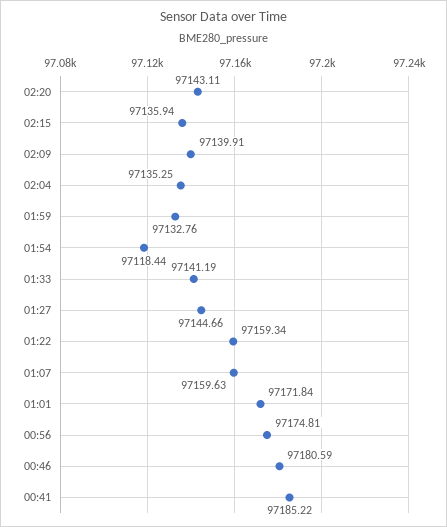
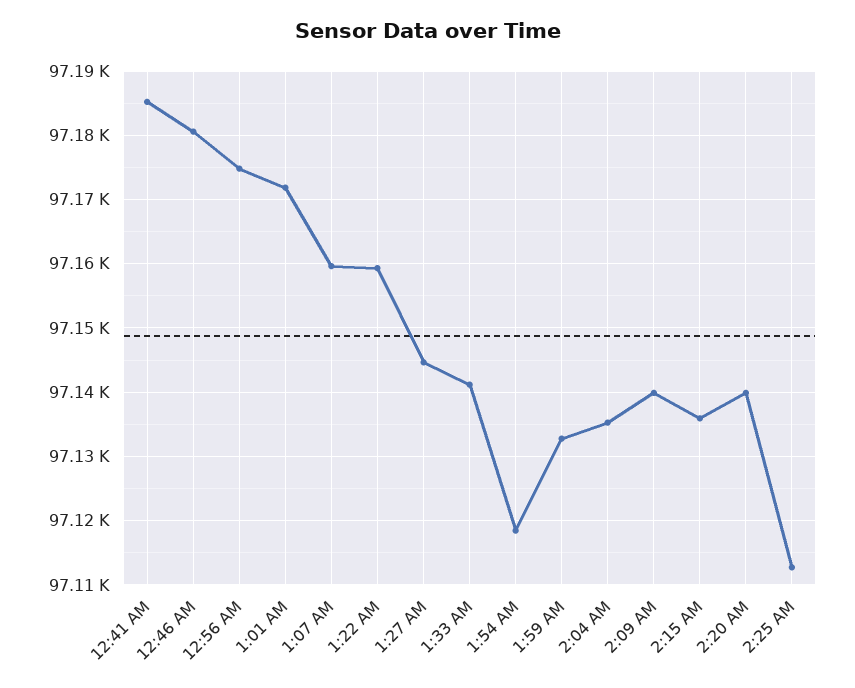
02:20: 97143.11 -> 97140
2:25 AM: none -> 97113

